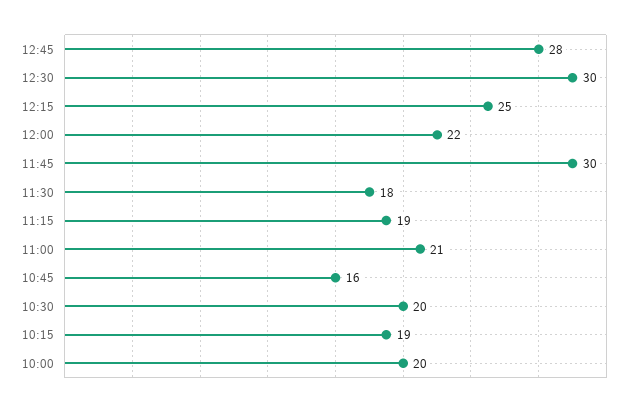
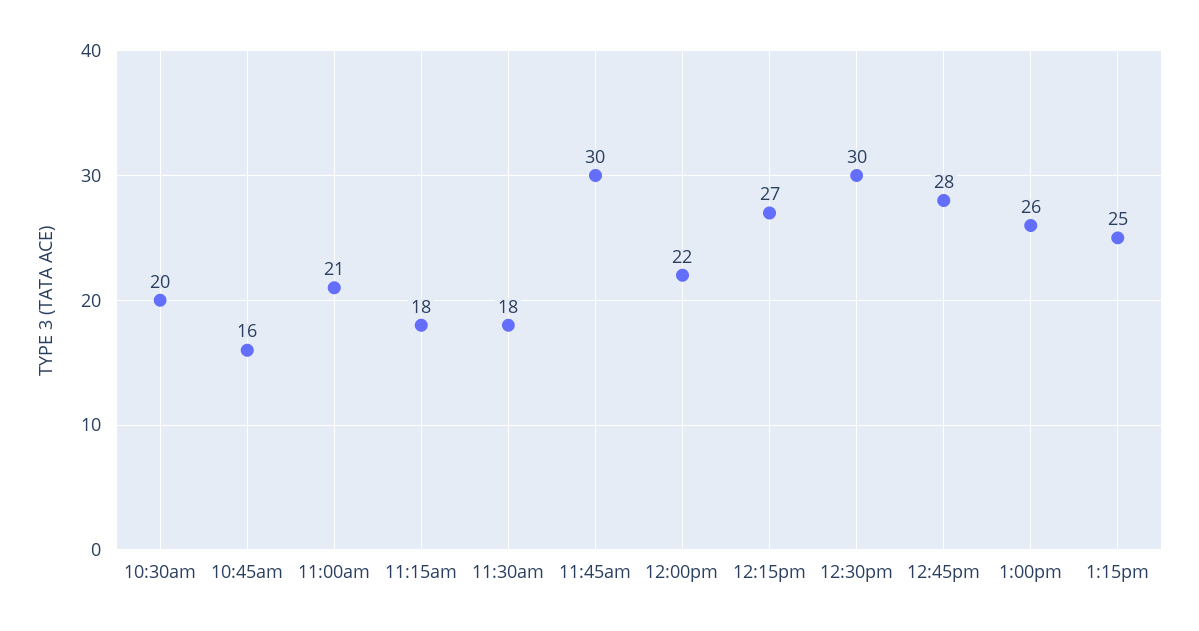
12:15: 25 -> 27
11:15: 19 -> 18
10:15: 19 -> none
10:00: 20 -> none
1:00pm: none -> 26
1:15pm: none -> 25

